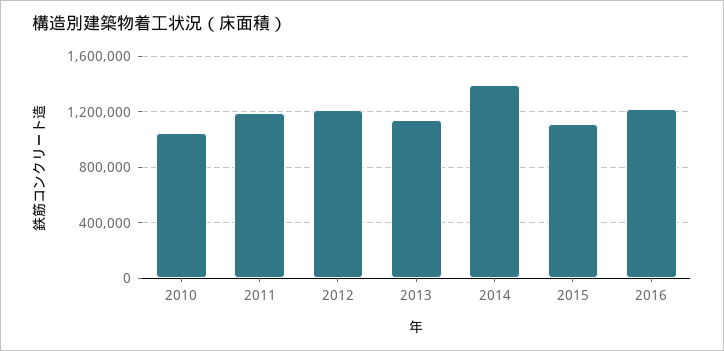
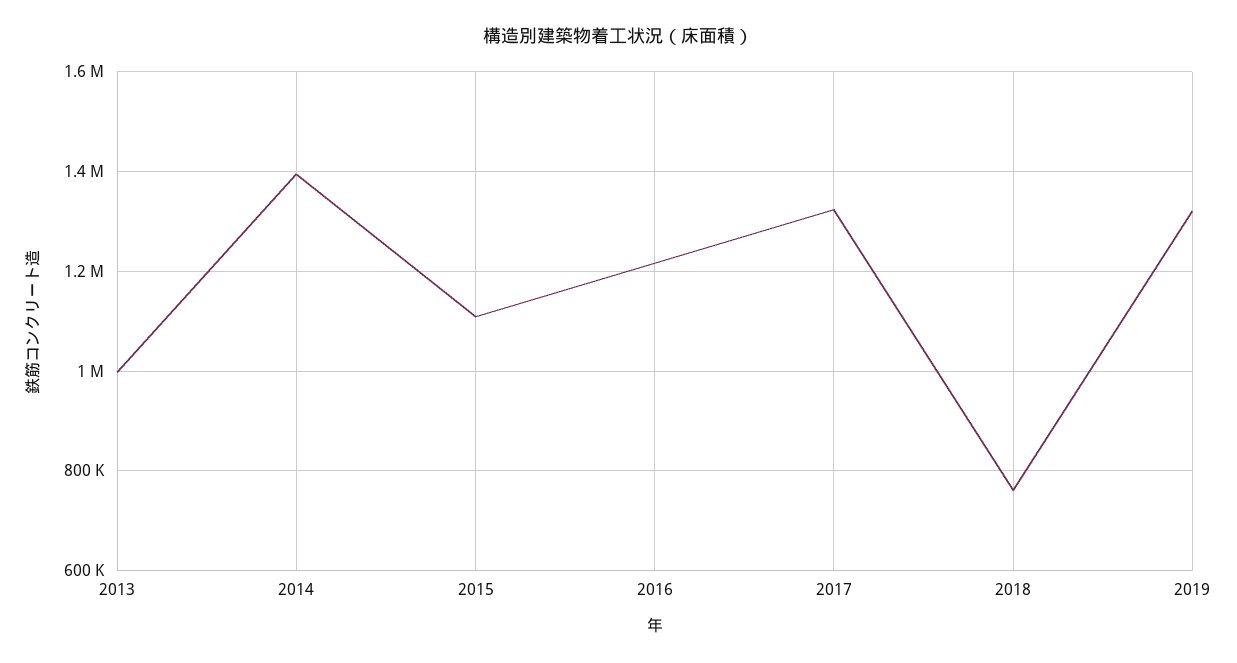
2010: 1050000 -> none
2011: 1200000 -> none
2012: 1200000 -> none
2013: 1150000 -> 1000000
2017: none -> 1320000
2018: none -> 760000
2019: none -> 1320000

